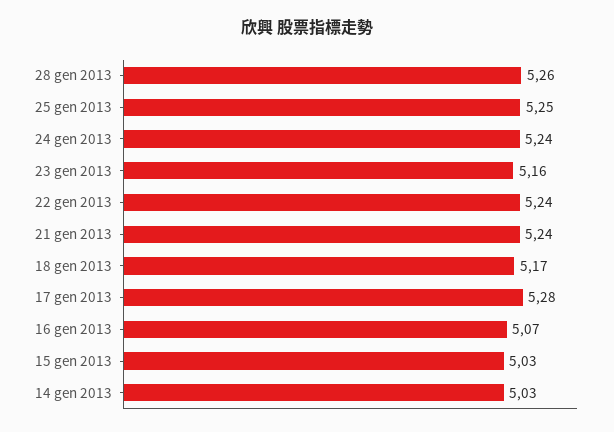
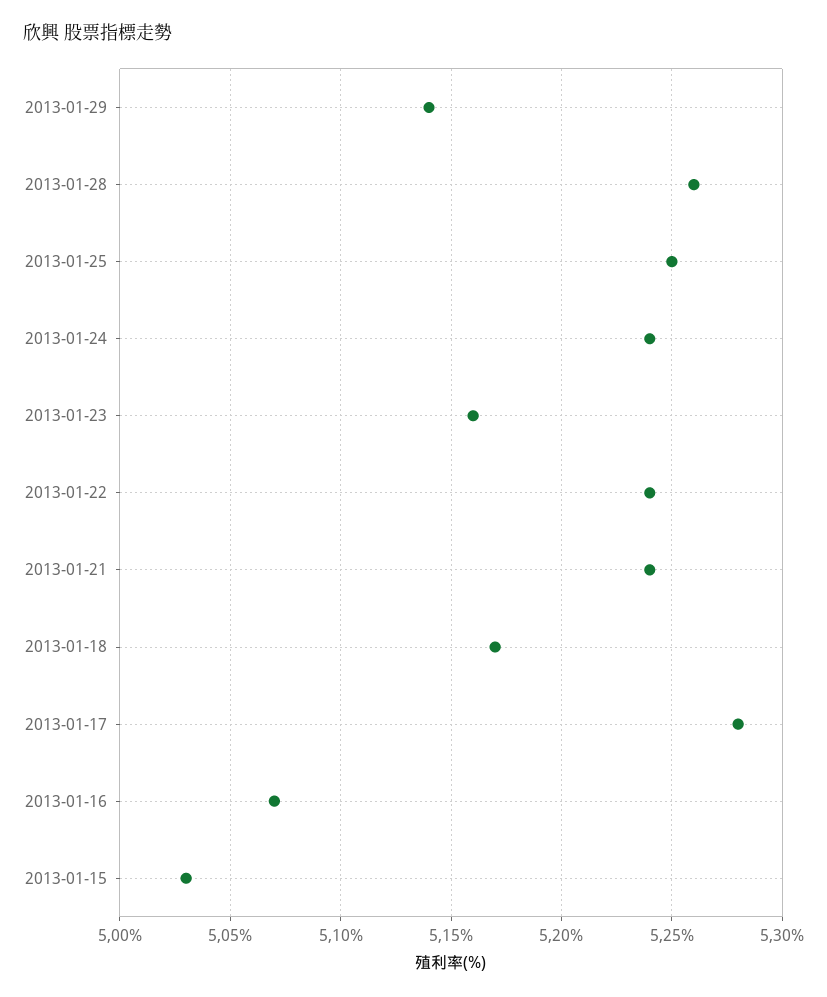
14 gen 2013: 5.03 -> none
2013-01-29: none -> 5.14

